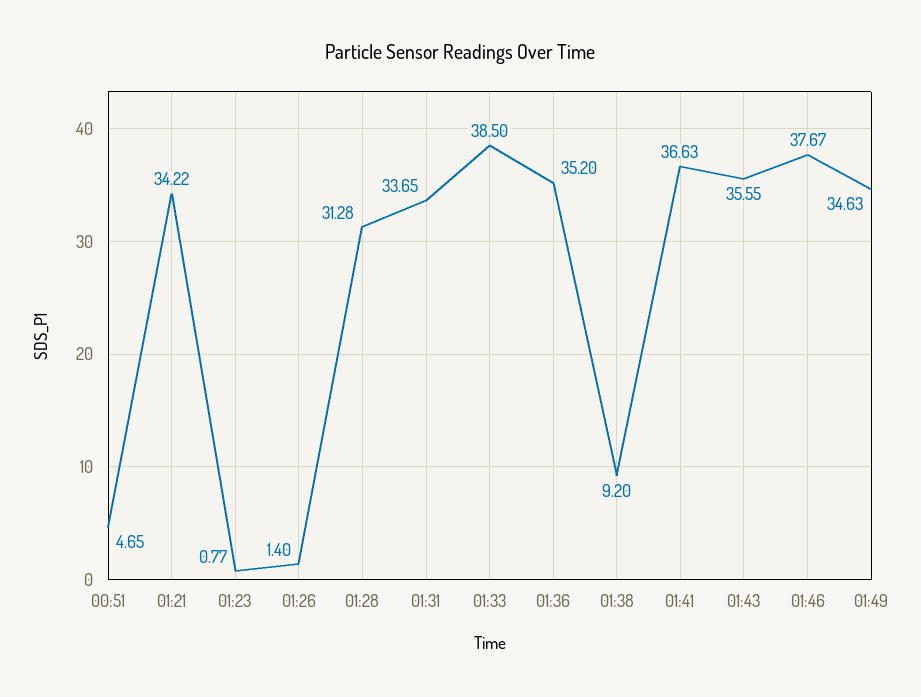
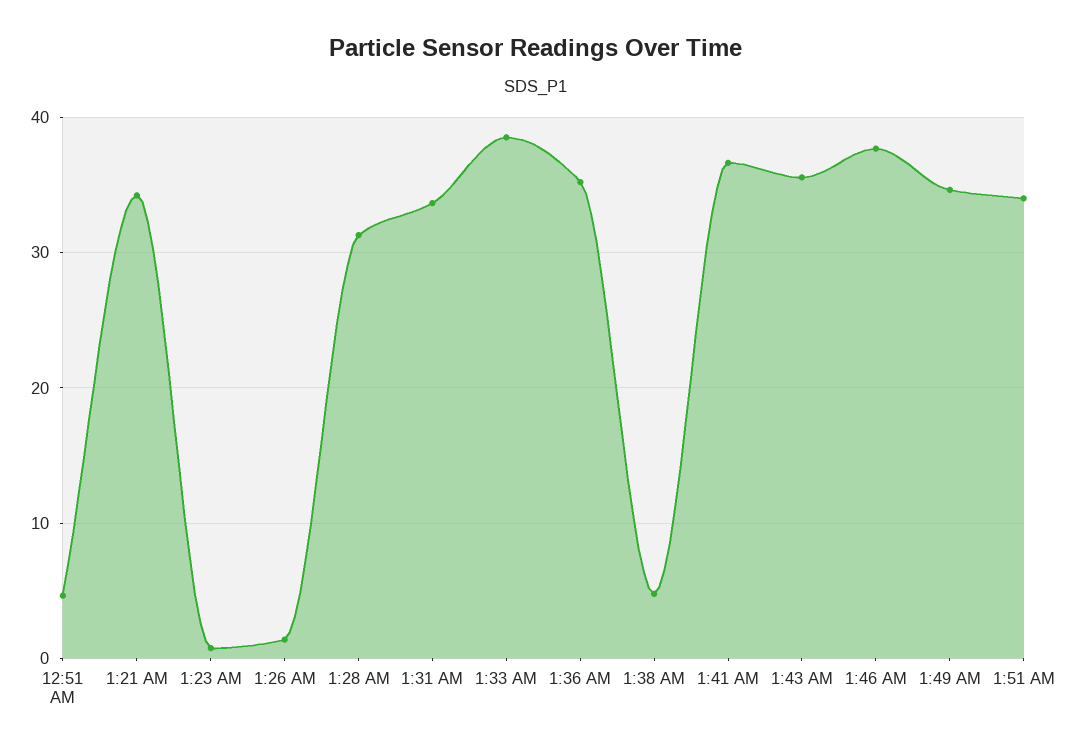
01:38: 9.2 -> 5
1:51 AM: none -> 34

